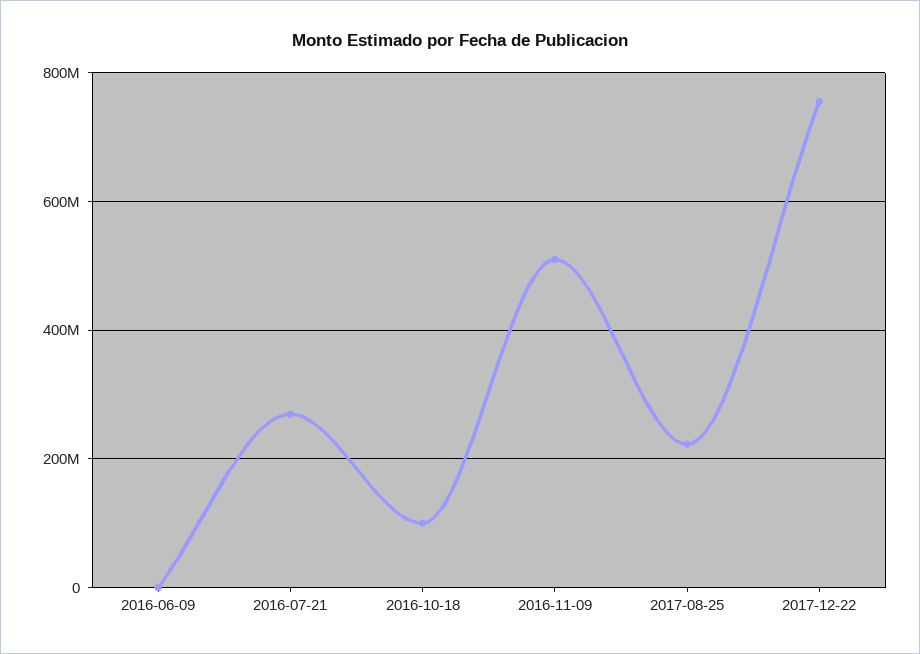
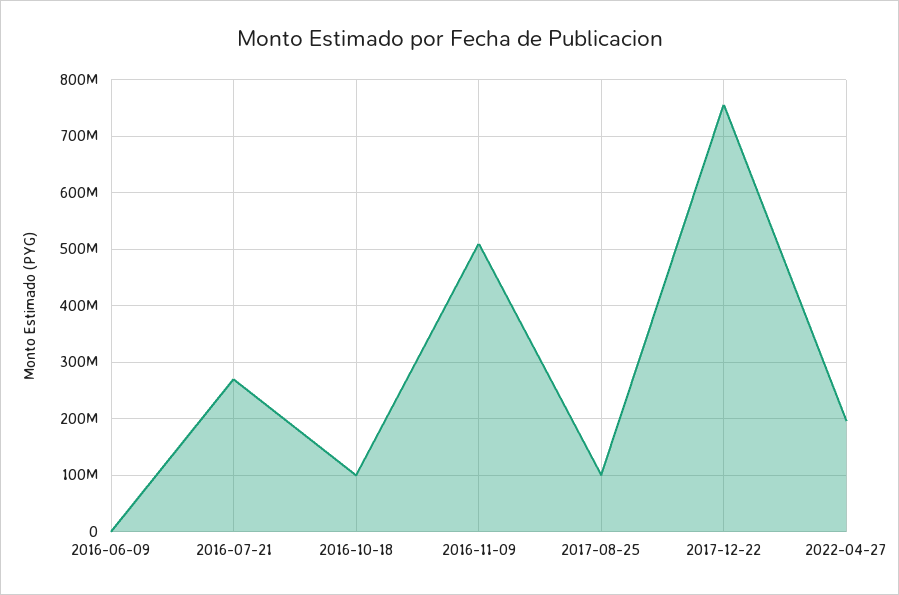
2017-08-25: 220000000 -> 100000000
2022-04-27: none -> 200000000

